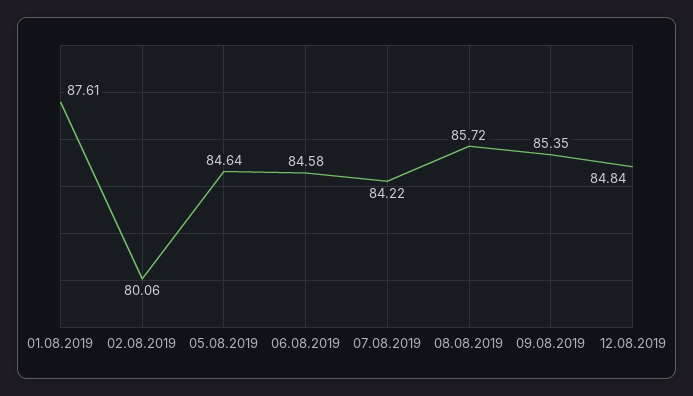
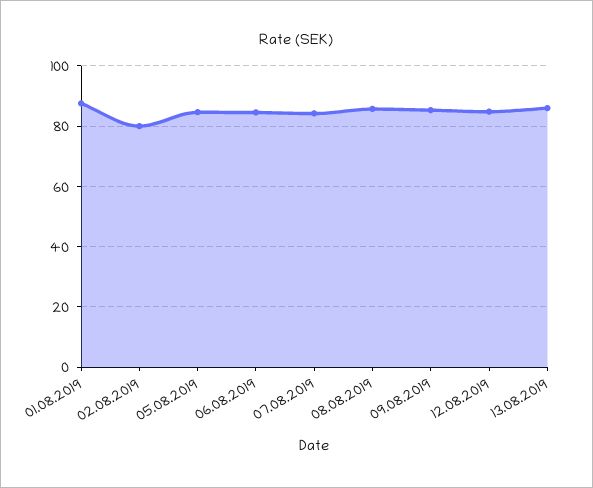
13.08.2019: none -> 86

